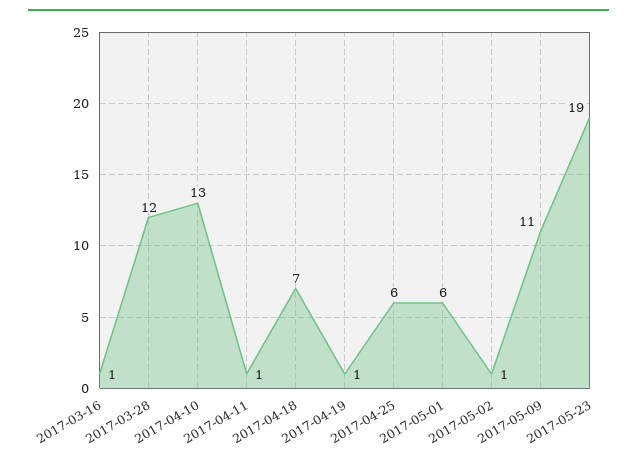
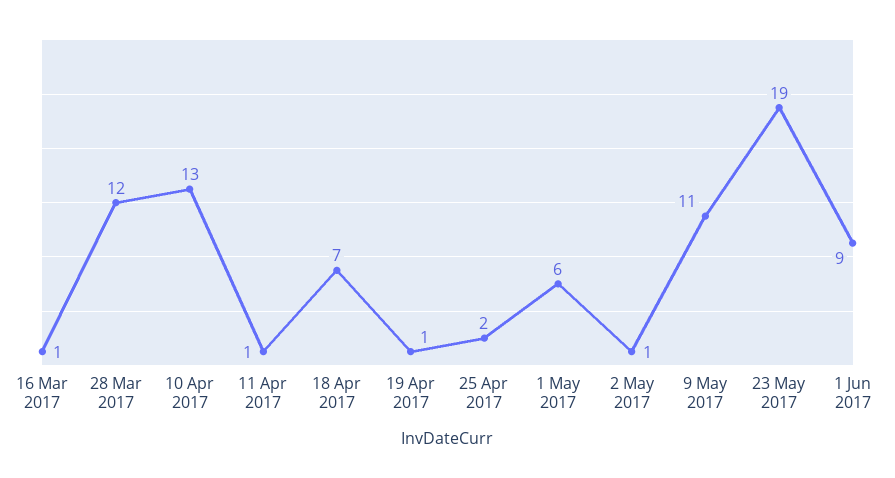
2017-04-25: 6 -> 2
1 Jun 2017: none -> 9

